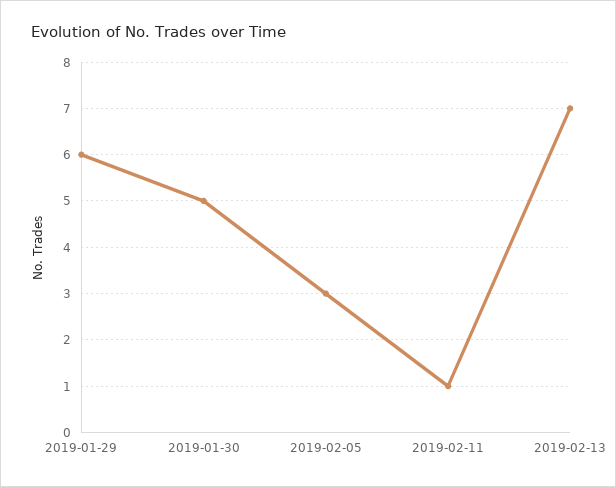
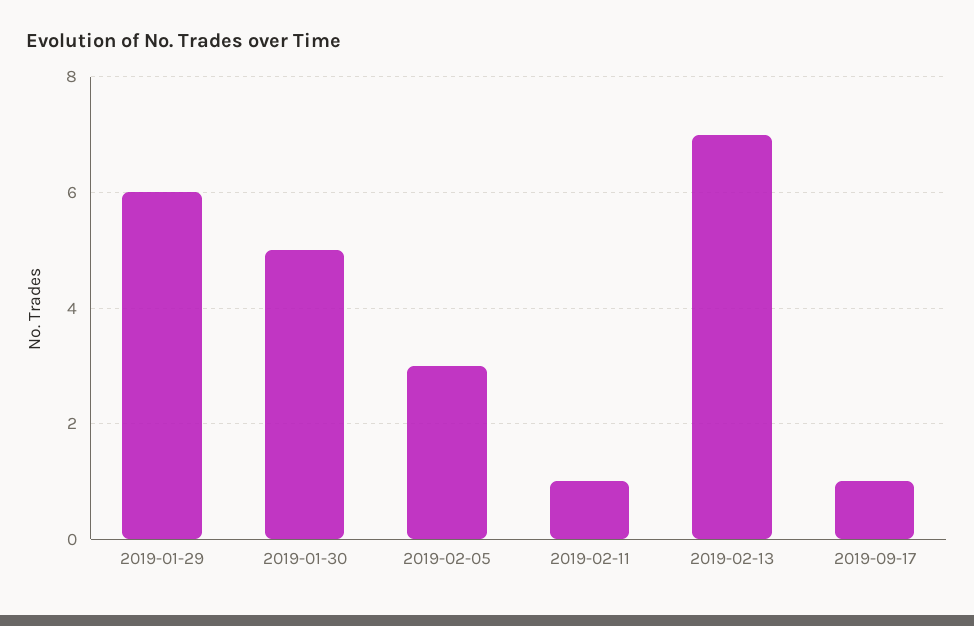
2019-09-17: none -> 1

